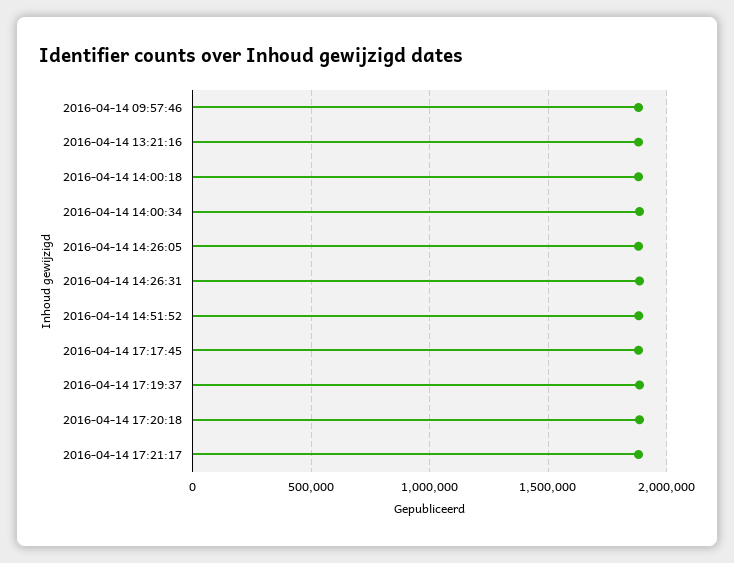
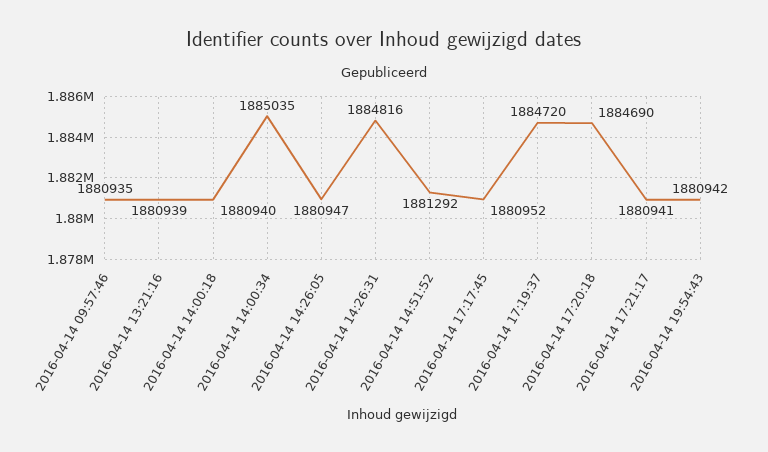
2016-04-14 19:54:43: none -> 1880942

